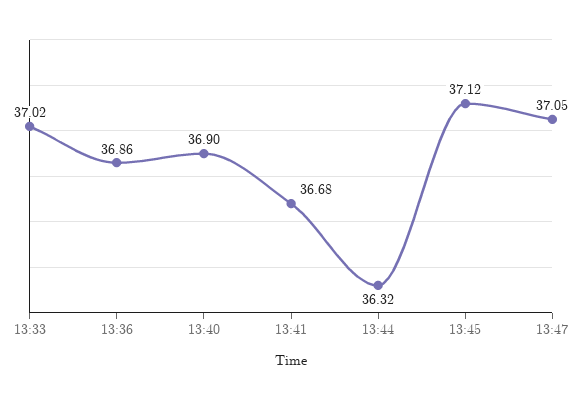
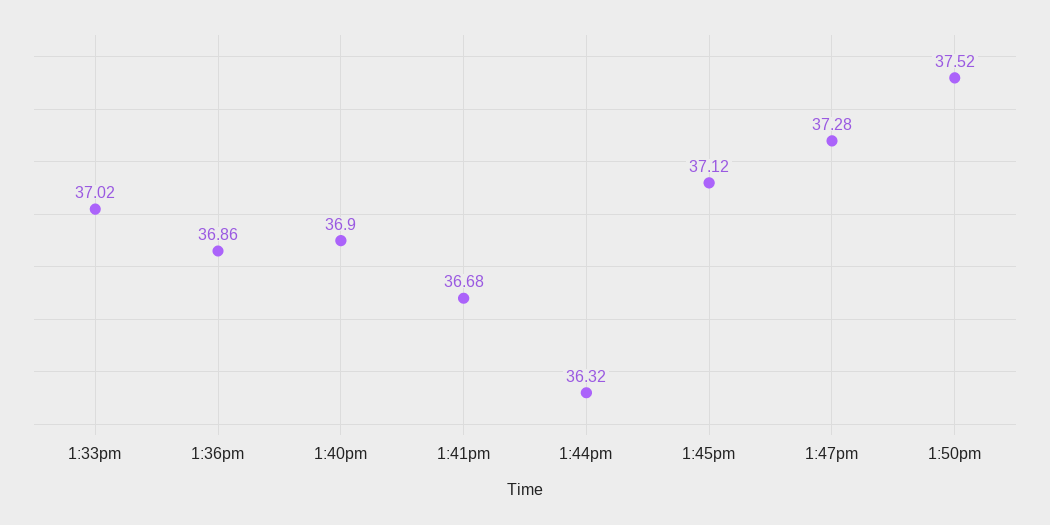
13:47: 37.05 -> 37.28
1:50pm: none -> 37.52

